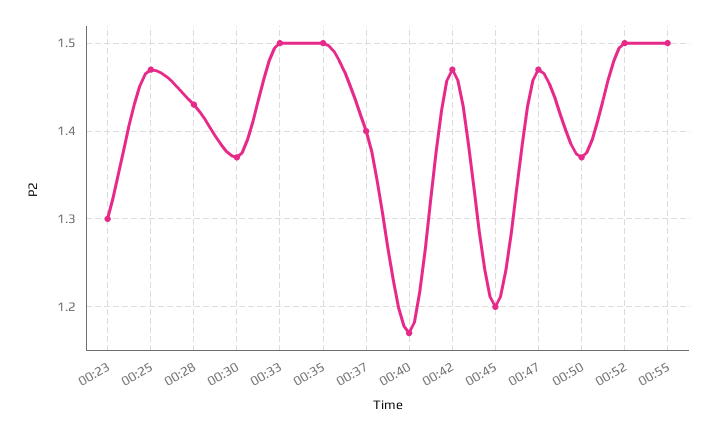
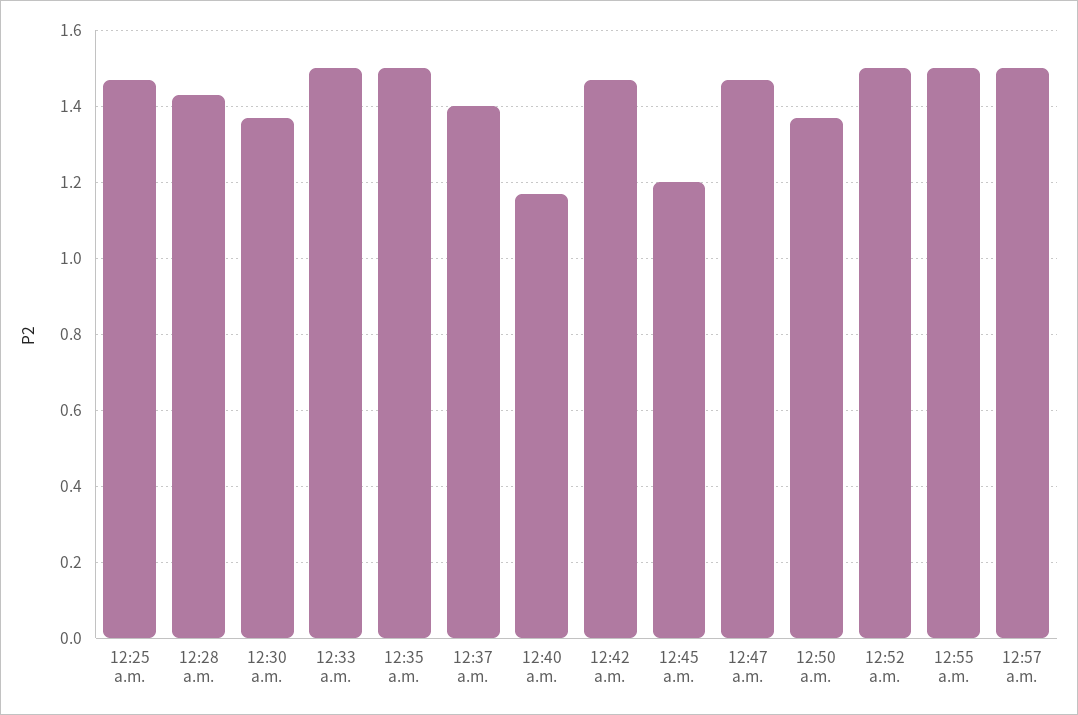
00:23: 1.3 -> none
12:57 a.m.: none -> 1.5

